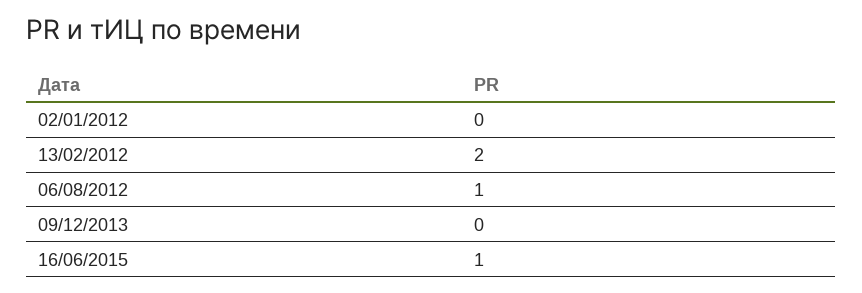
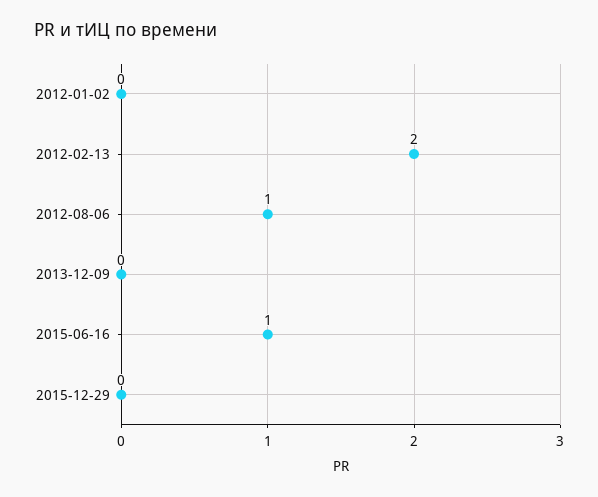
2015-12-29: none -> 0

